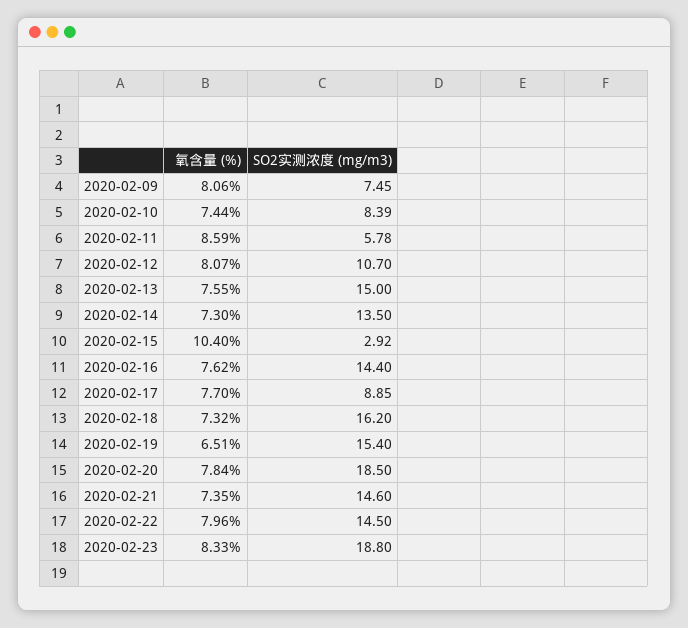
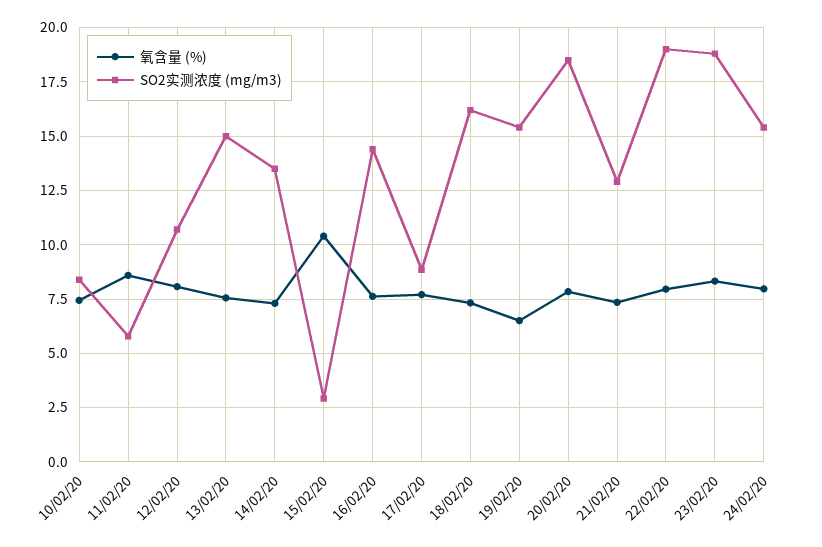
氧含量 (%), 2020-02-09: 8.06 -> none
SO2实测浓度 (mg/m3), 2020-02-09: 7.45 -> none
SO2实测浓度 (mg/m3), 2020-02-21: 14.6 -> 13
SO2实测浓度 (mg/m3), 2020-02-22: 14.5 -> 19
氧含量 (%), 24/02/20: none -> 8
SO2实测浓度 (mg/m3), 24/02/20: none -> 15.5

